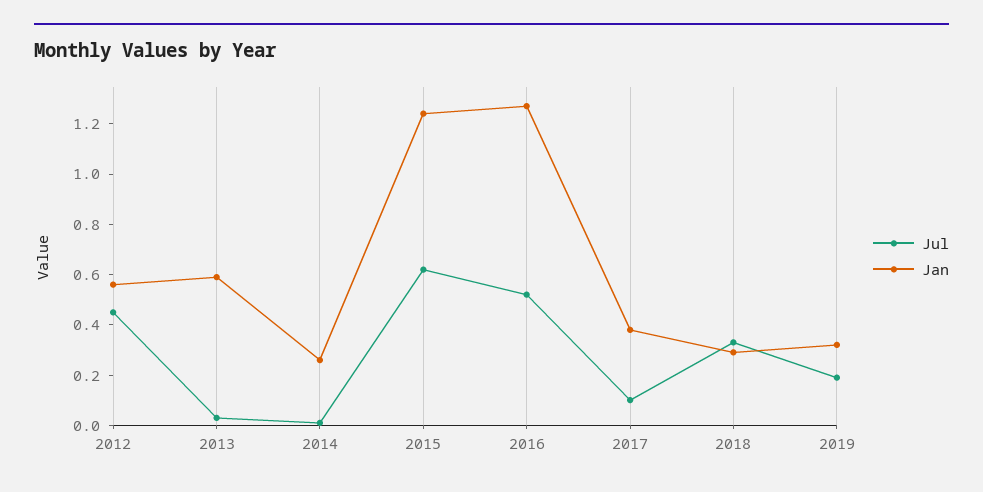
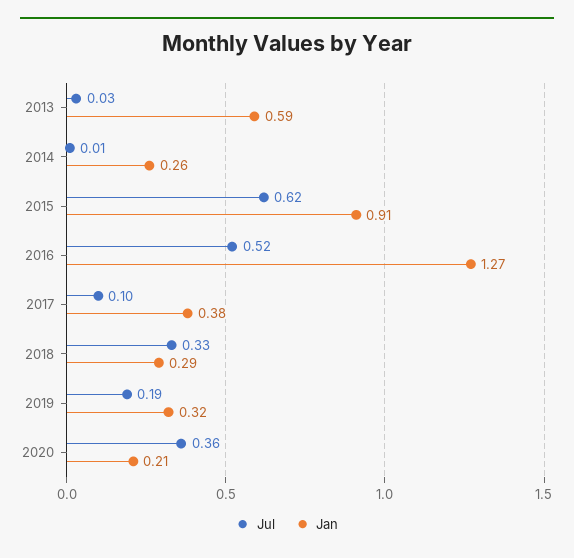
Jul, 2012: 0.45 -> none
Jan, 2012: 0.55 -> none
Jan, 2015: 1.25 -> 0.91
Jul, 2020: none -> 0.36
Jan, 2020: none -> 0.21

